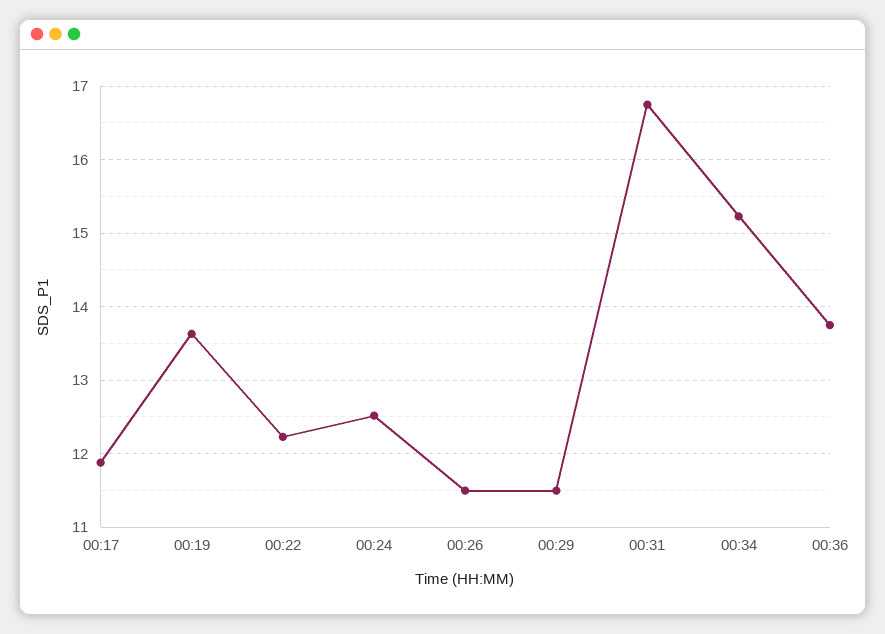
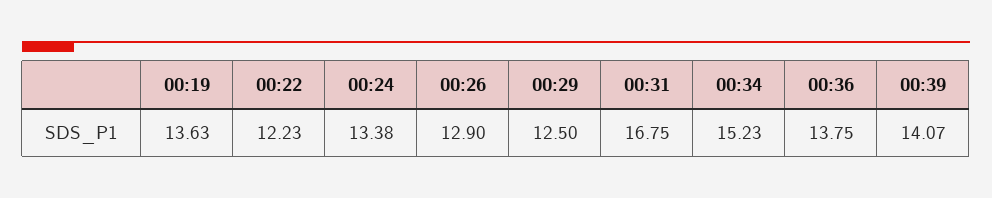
00:17: 11.9 -> none
00:24: 12.5 -> 13.38
00:26: 11.5 -> 12.9
00:29: 11.5 -> 12.5
00:39: none -> 14.07

